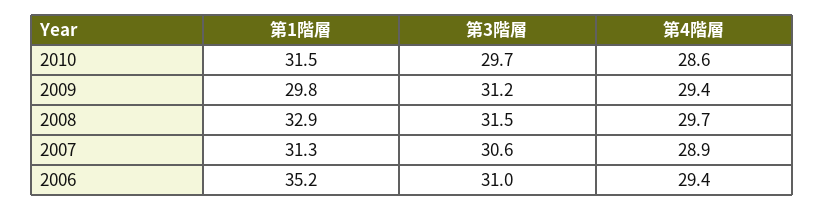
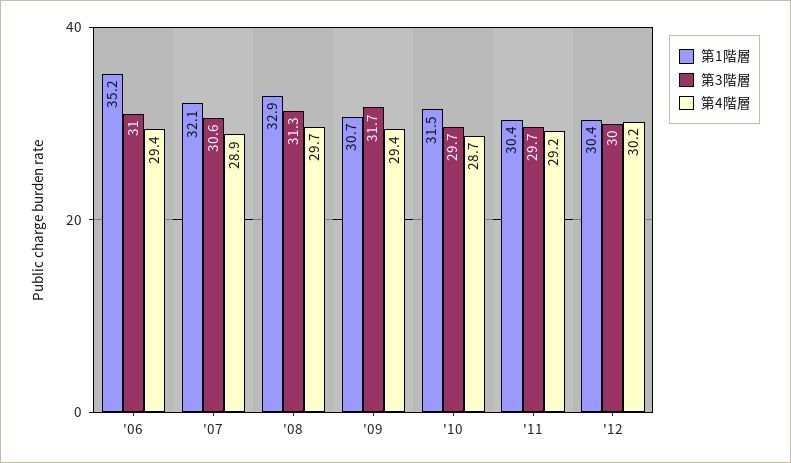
第4階層, 2010: 28.6 -> 28.7
第1階層, 2009: 29.8 -> 30.7
第3階層, 2009: 31.2 -> 31.7
第3階層, 2008: 31.5 -> 31.3
第1階層, 2007: 31.3 -> 32.1
第1階層, '11: none -> 30.4
第3階層, '11: none -> 29.7
第4階層, '11: none -> 29.2
第1階層, '12: none -> 30.4
第3階層, '12: none -> 30
第4階層, '12: none -> 30.2

